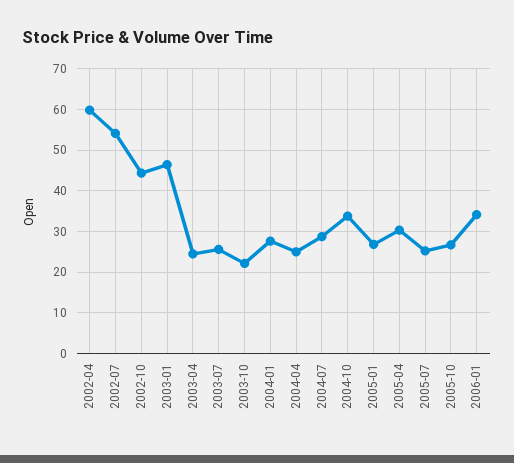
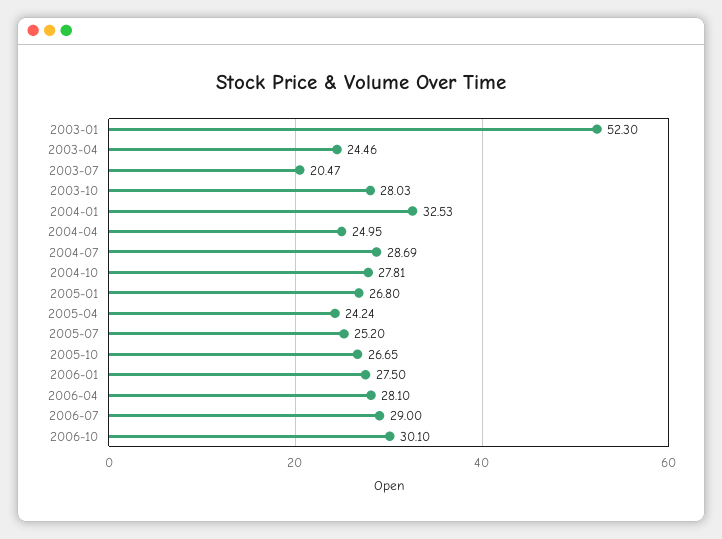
2002-04: 60 -> none
2002-07: 54 -> none
2002-10: 44 -> none
2003-01: 46 -> 52.3
2003-07: 26 -> 20.47
2003-10: 22 -> 28.03
2004-01: 28 -> 32.53
2004-10: 34 -> 27.81
2005-04: 30 -> 24.24
2006-01: 34 -> 27.5
2006-04: none -> 28.1
2006-07: none -> 29
2006-10: none -> 30.1

